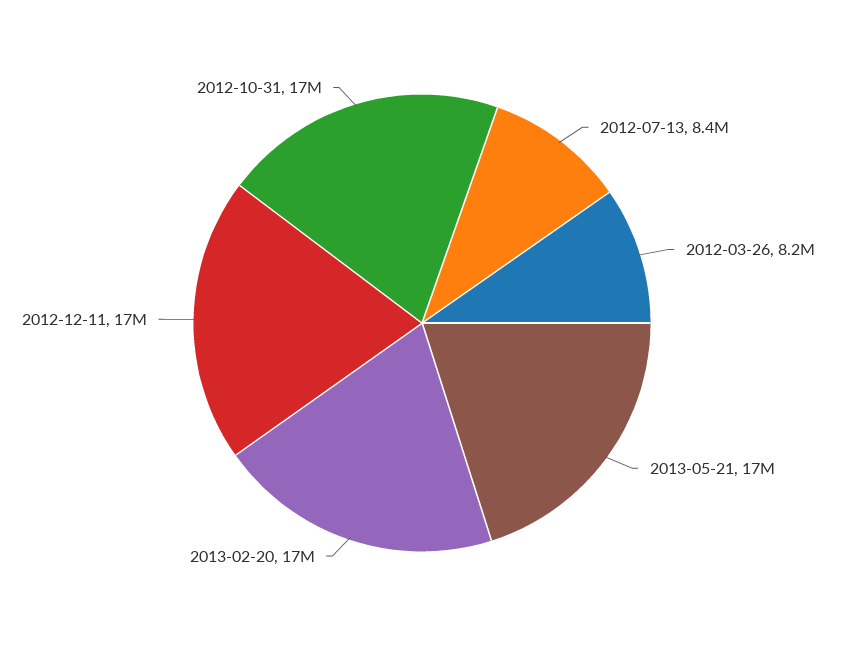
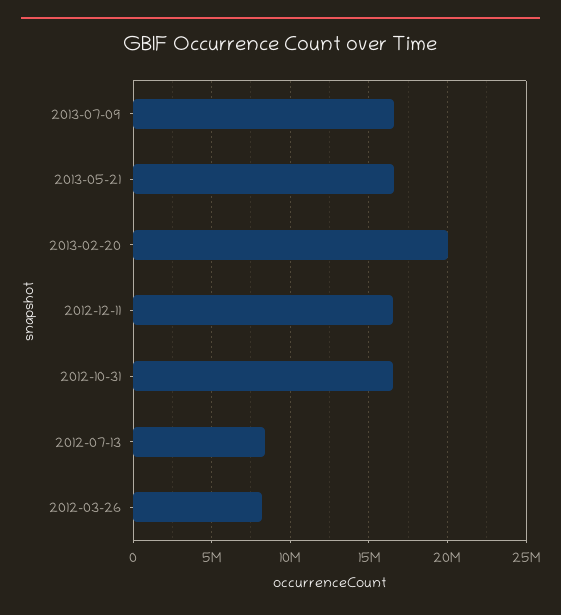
2013-02-20: 17000000 -> 20000000
2013-07-09: none -> 16500000

